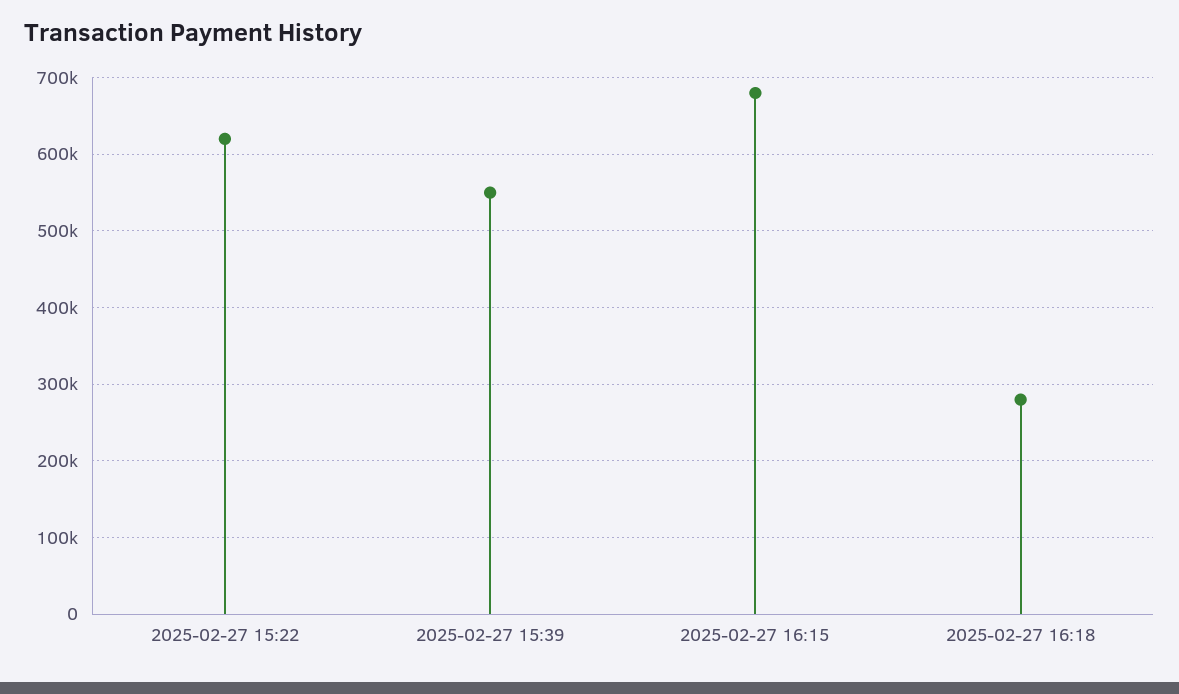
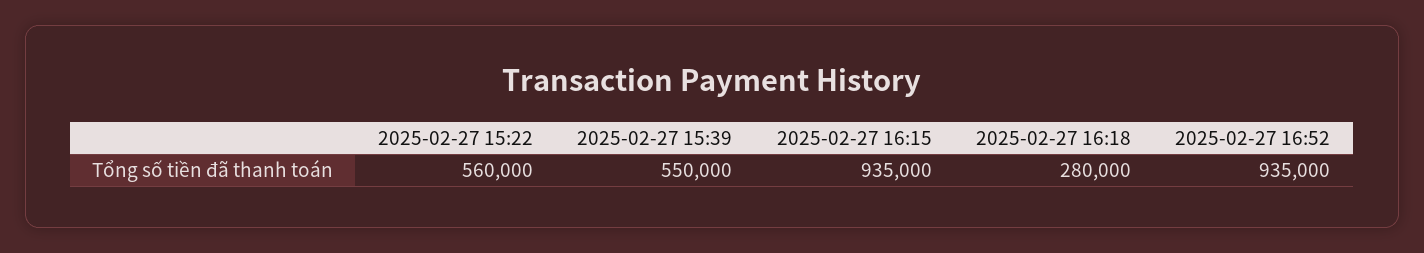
2025-02-27 15:22: 620000 -> 560000
2025-02-27 16:15: 680000 -> 935000
2025-02-27 16:52: none -> 935000

